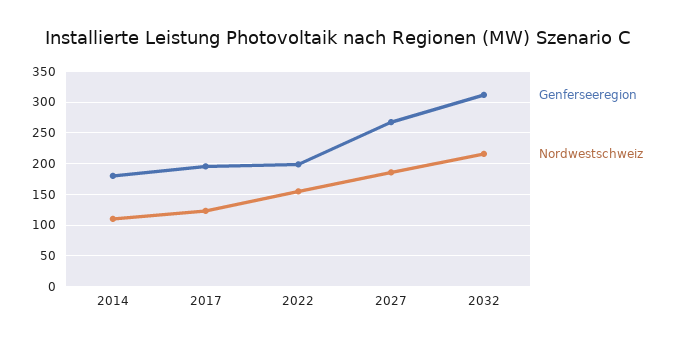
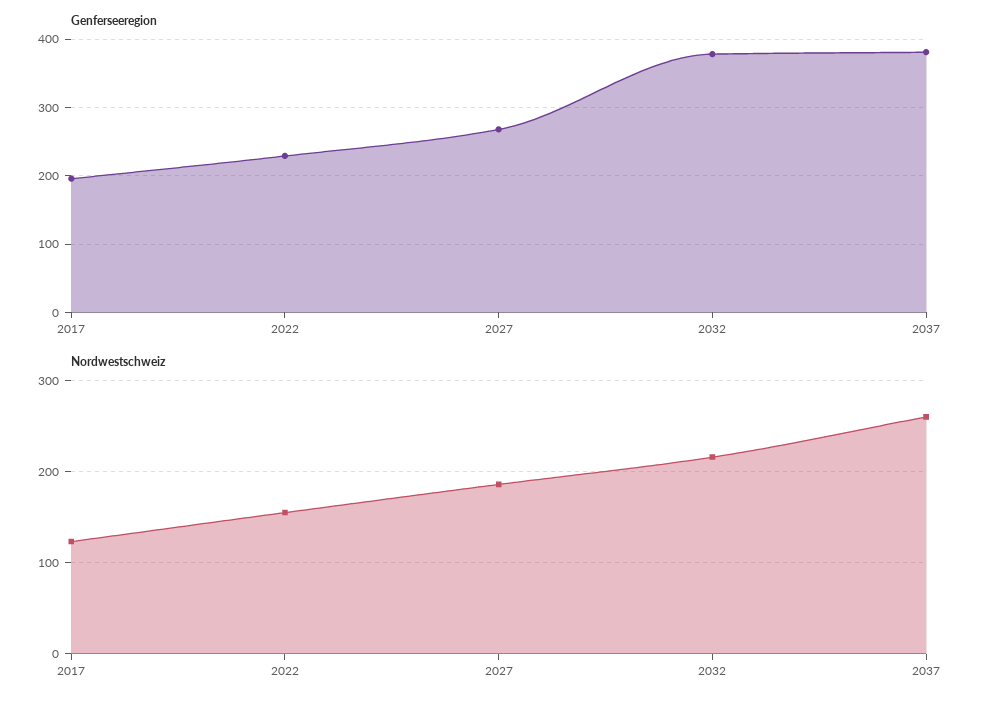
Genferseeregion, 2014: 180 -> none
Nordwestschweiz, 2014: 110 -> none
Genferseeregion, 2022: 200 -> 230
Genferseeregion, 2032: 310 -> 380
Genferseeregion, 2037: none -> 380
Nordwestschweiz, 2037: none -> 260

